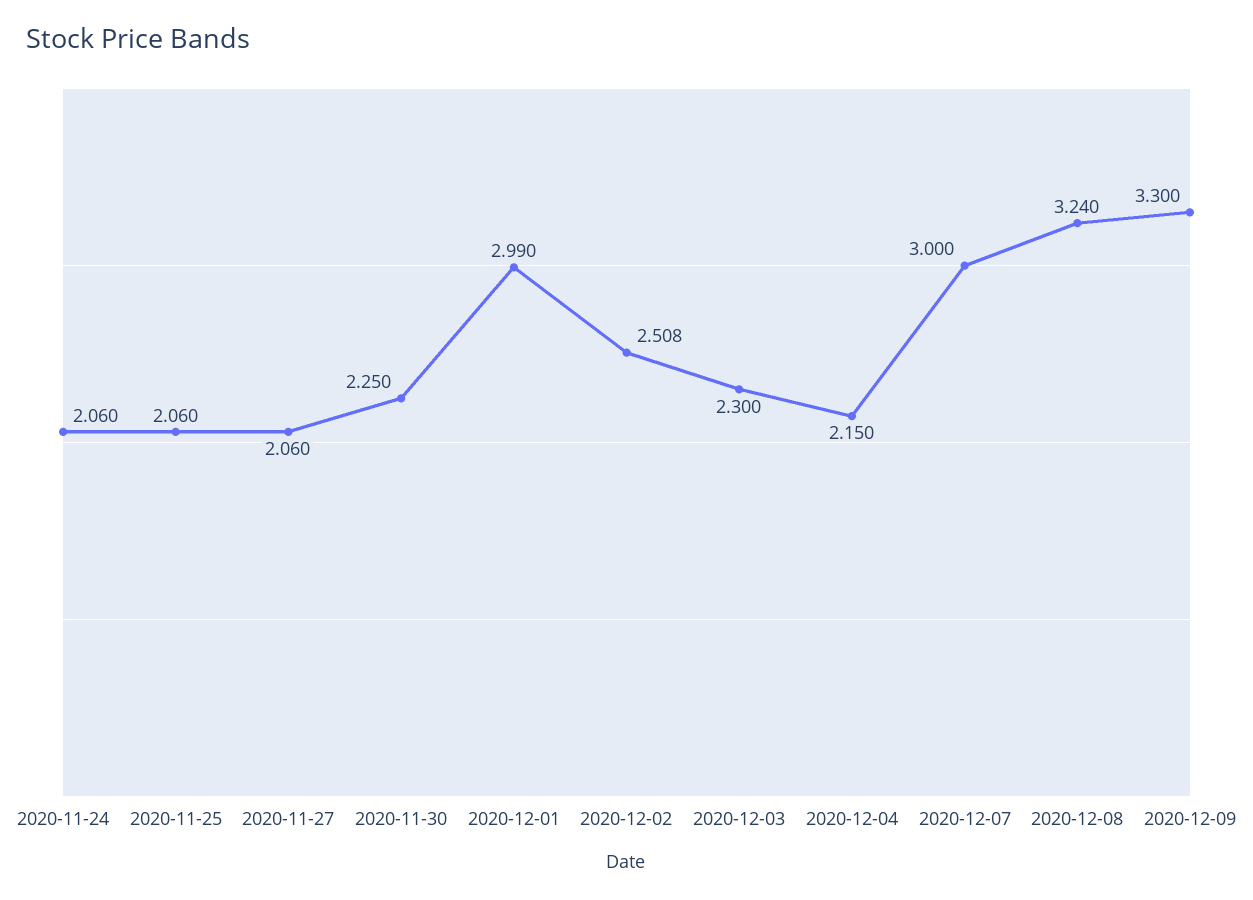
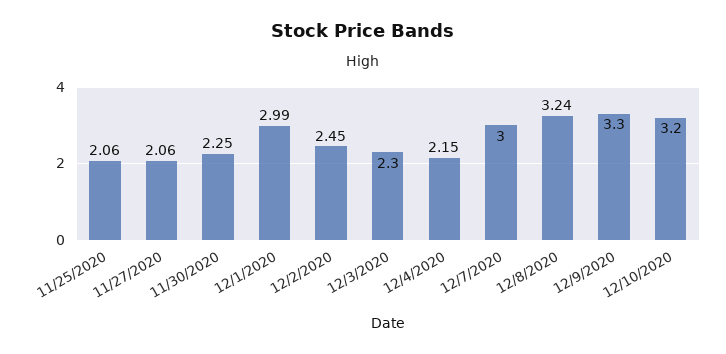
2020-11-24: 2.06 -> none
2020-12-02: 2.508 -> 2.45
12/10/2020: none -> 3.2

